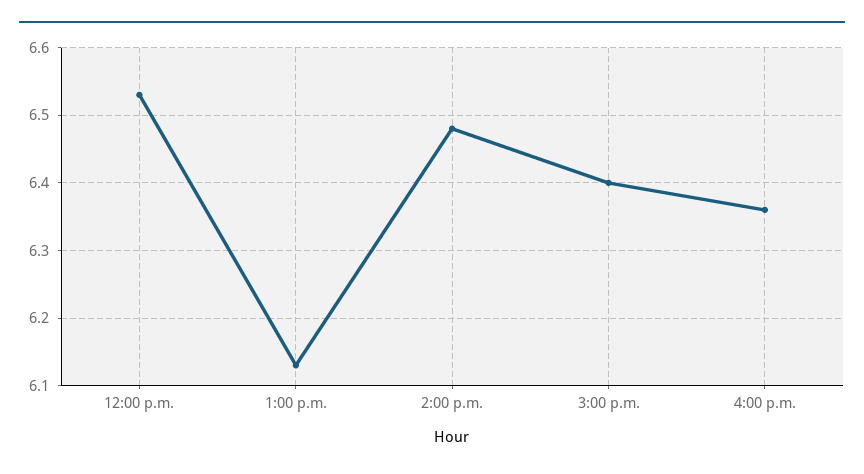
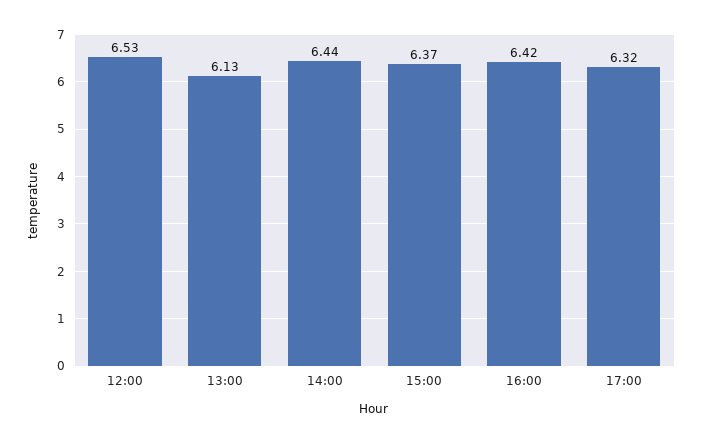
2:00 p.m.: 6.48 -> 6.44
3:00 p.m.: 6.4 -> 6.37
4:00 p.m.: 6.36 -> 6.42
17:00: none -> 6.32

